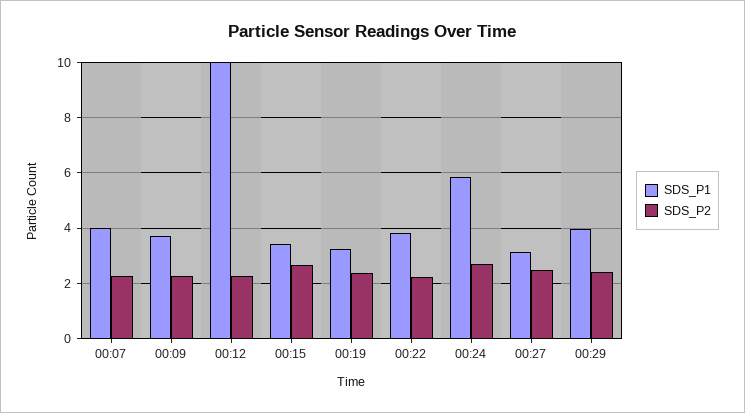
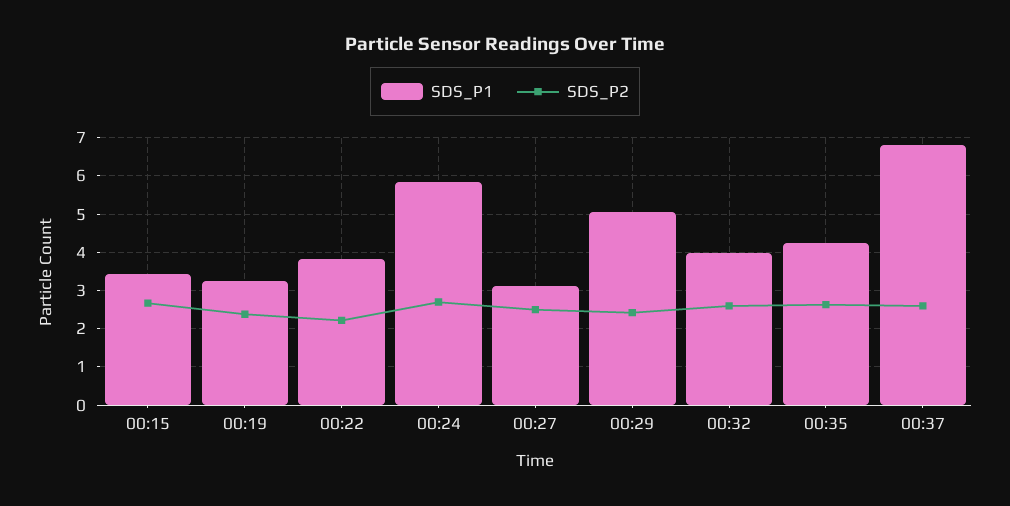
SDS_P1, 00:07: 4 -> none
SDS_P2, 00:07: 2.25 -> none
SDS_P1, 00:09: 3.75 -> none
SDS_P2, 00:09: 2.25 -> none
SDS_P1, 00:12: 10 -> none
SDS_P2, 00:12: 2.25 -> none
SDS_P1, 00:29: 4 -> 5
SDS_P1, 00:32: none -> 4
SDS_P2, 00:32: none -> 2.6
SDS_P1, 00:35: none -> 4.2
SDS_P2, 00:35: none -> 2.6
SDS_P1, 00:37: none -> 6.8
SDS_P2, 00:37: none -> 2.6

